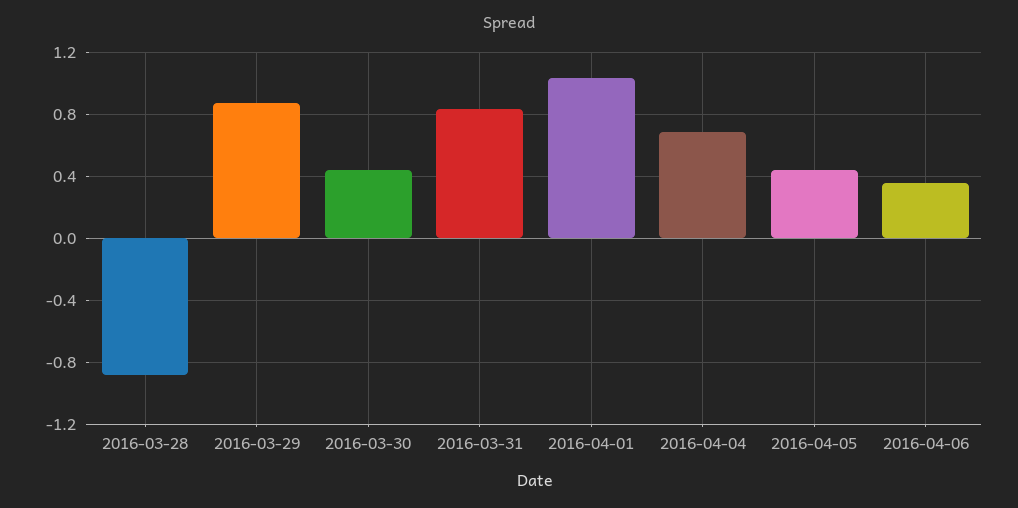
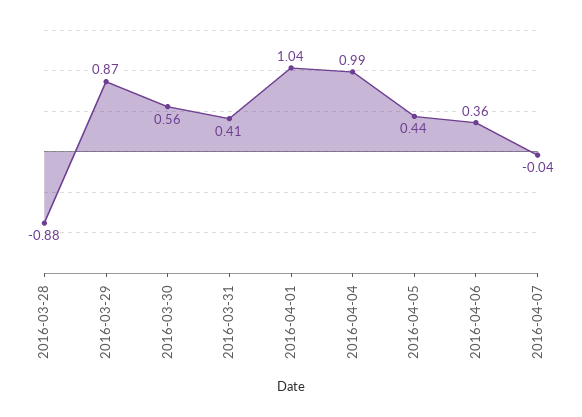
2016-03-30: 0.45 -> 0.56
2016-03-31: 0.85 -> 0.41
2016-04-04: 0.7 -> 0.99
2016-04-07: none -> -0.04

